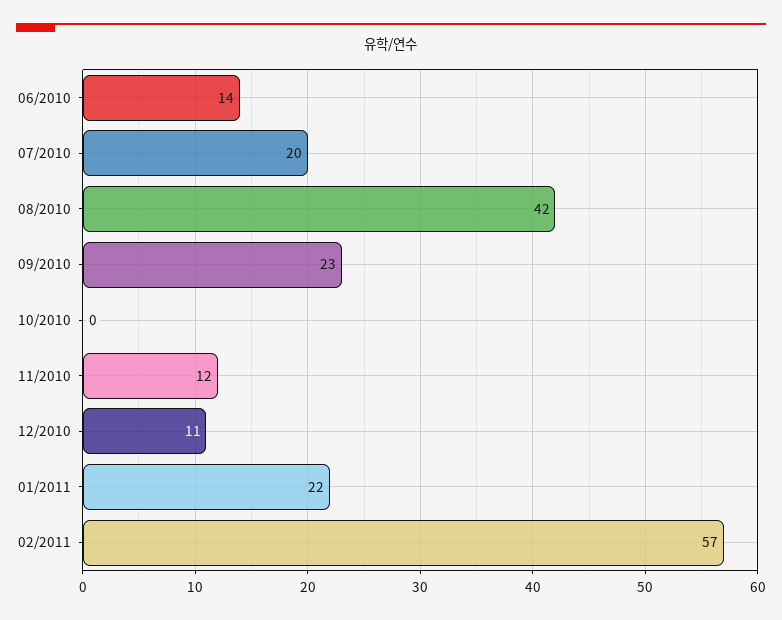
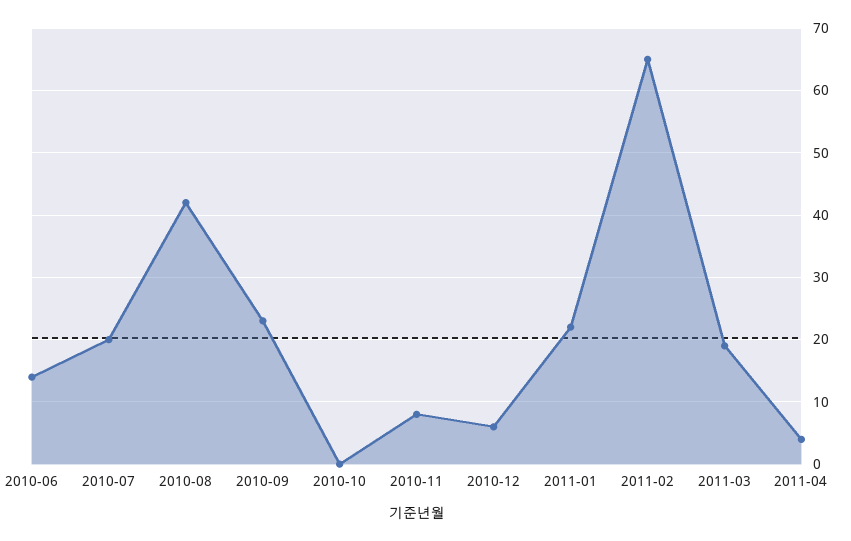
11/2010: 12 -> 8
12/2010: 11 -> 6
02/2011: 57 -> 65
2011-03: none -> 19
2011-04: none -> 4

